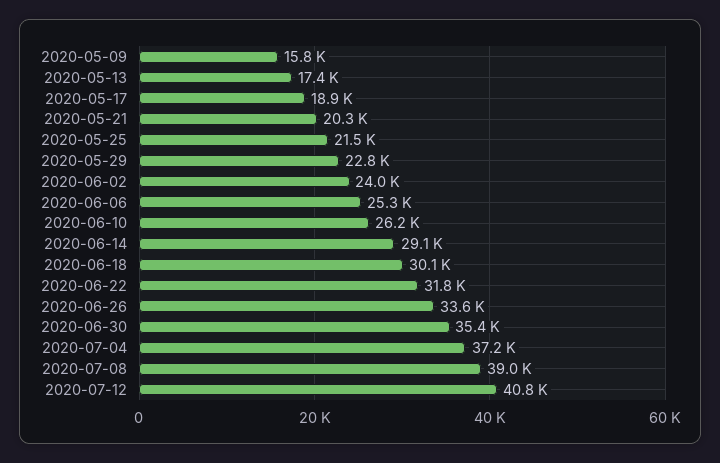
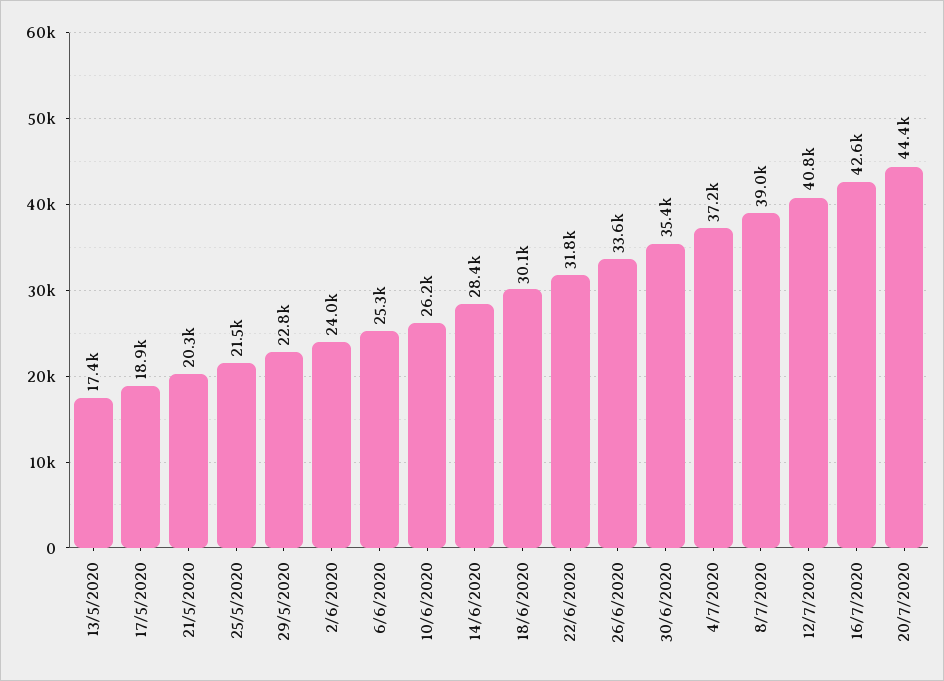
2020-05-09: 15800 -> none
2020-06-14: 29100 -> 28400
16/7/2020: none -> 42600
20/7/2020: none -> 44400

